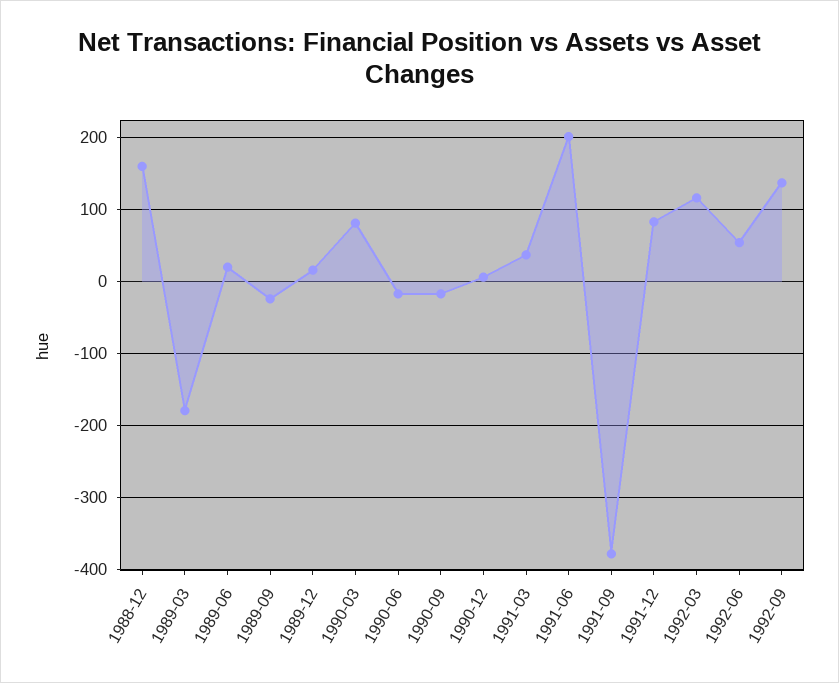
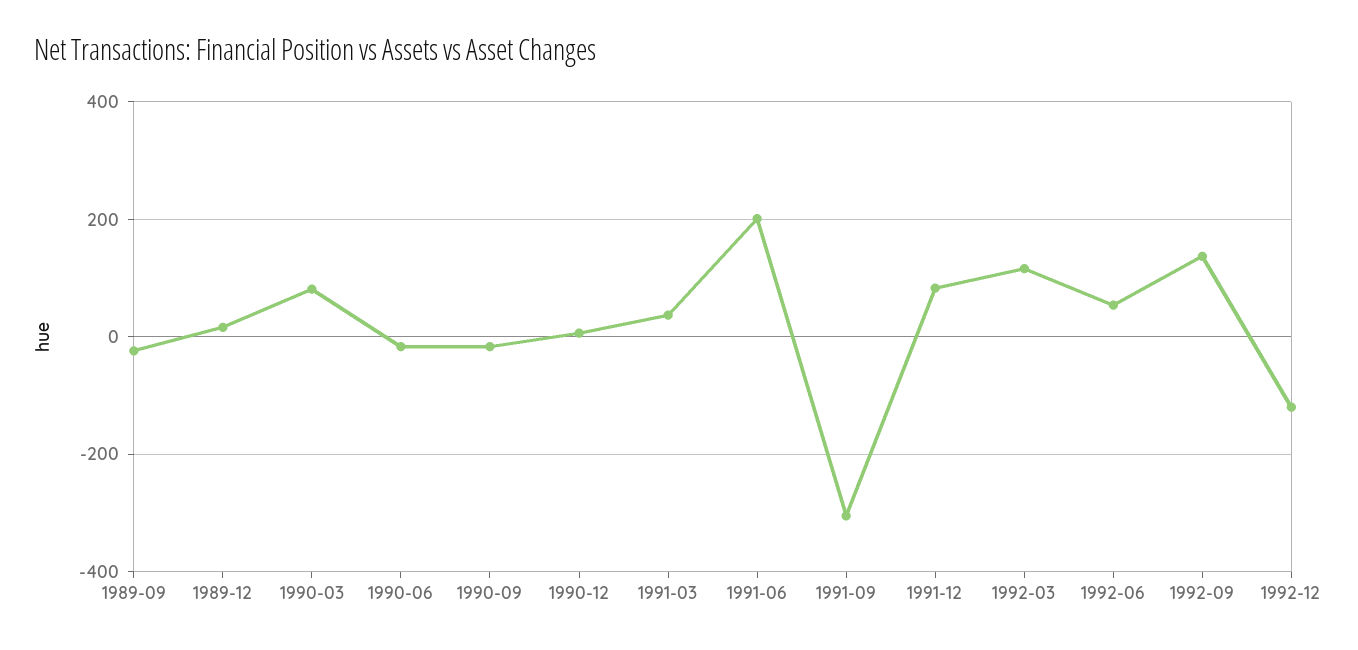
1988-12: 160 -> none
1989-03: -180 -> none
1989-06: 20 -> none
1991-09: -380 -> -300
1992-12: none -> -120

